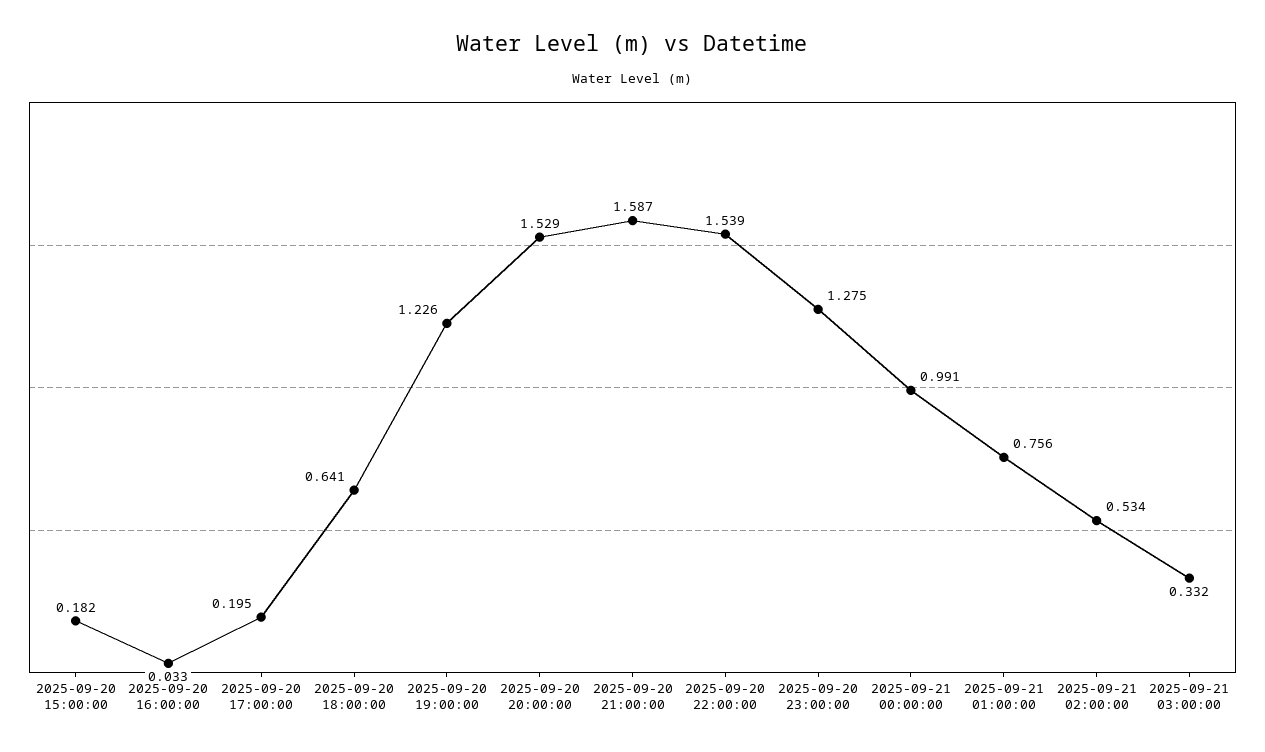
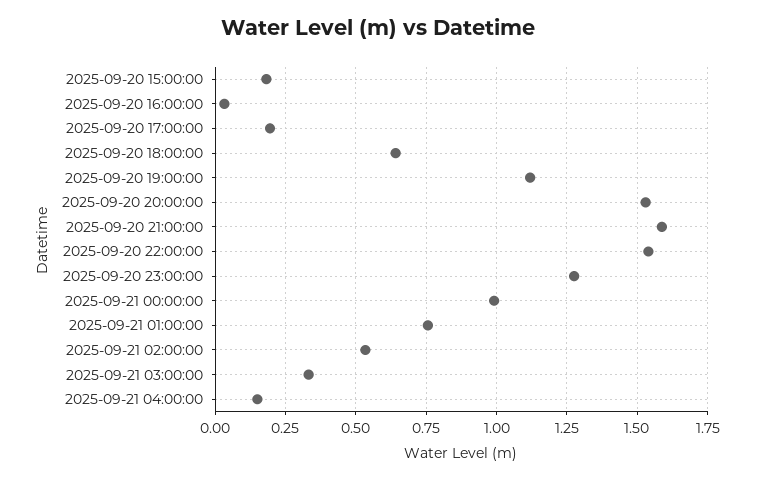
2025-09-20 19:00:00: 1.226 -> 1.125
2025-09-21 04:00:00: none -> 0.15

